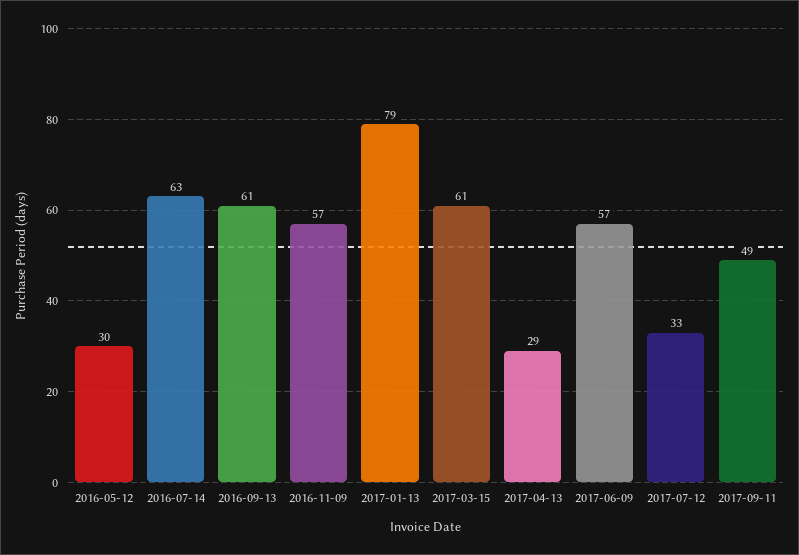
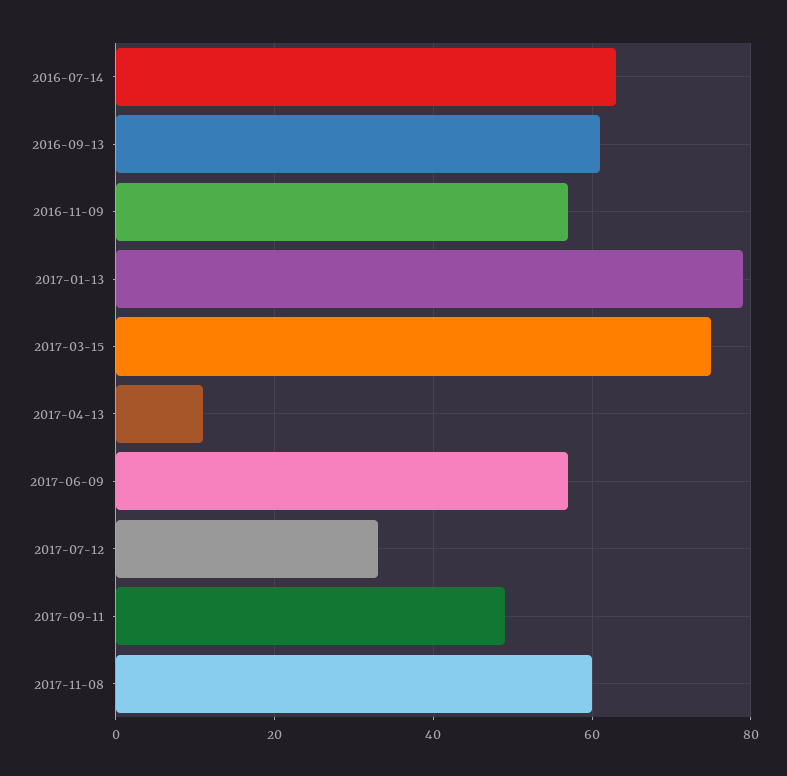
2016-05-12: 30 -> none
2017-03-15: 61 -> 75
2017-04-13: 29 -> 10
2017-11-08: none -> 60

